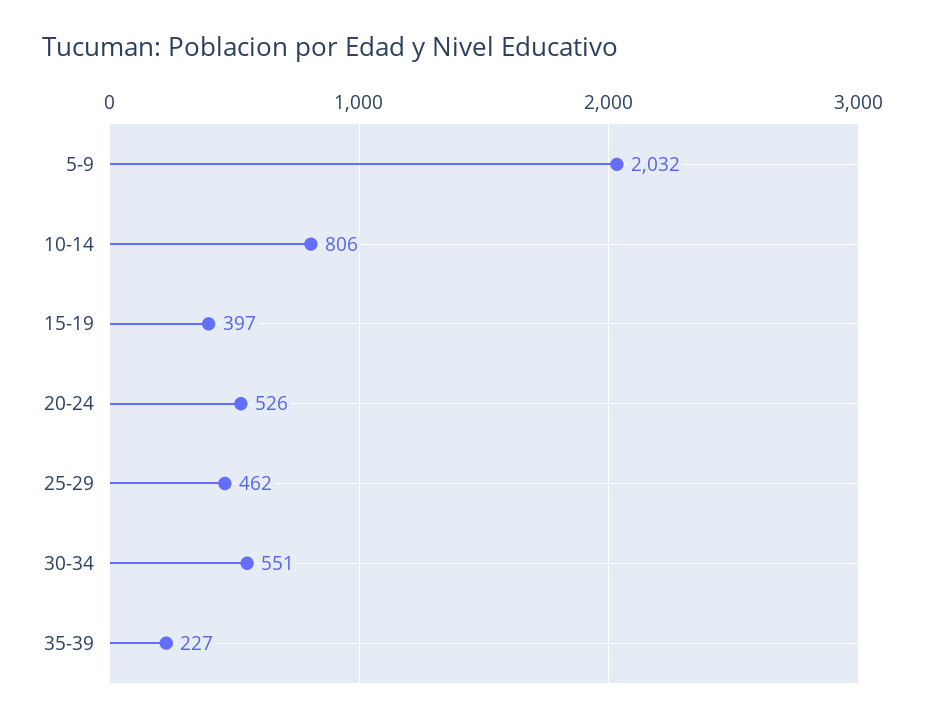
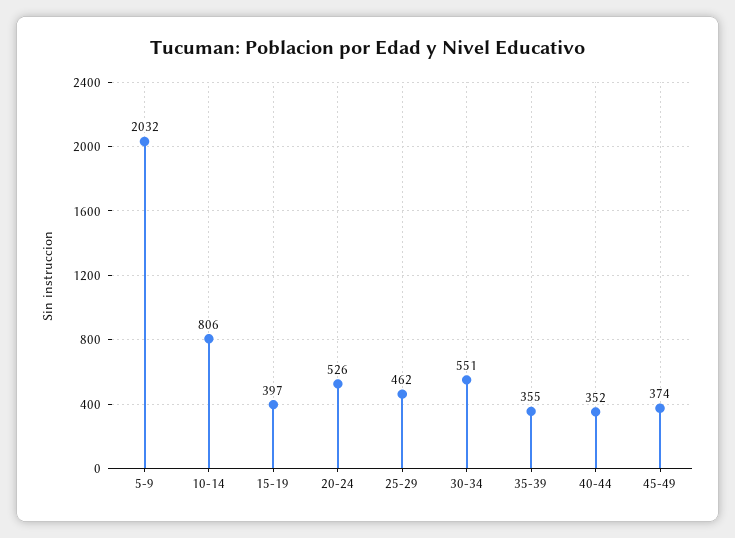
35-39: 227 -> 355
40-44: none -> 352
45-49: none -> 374

